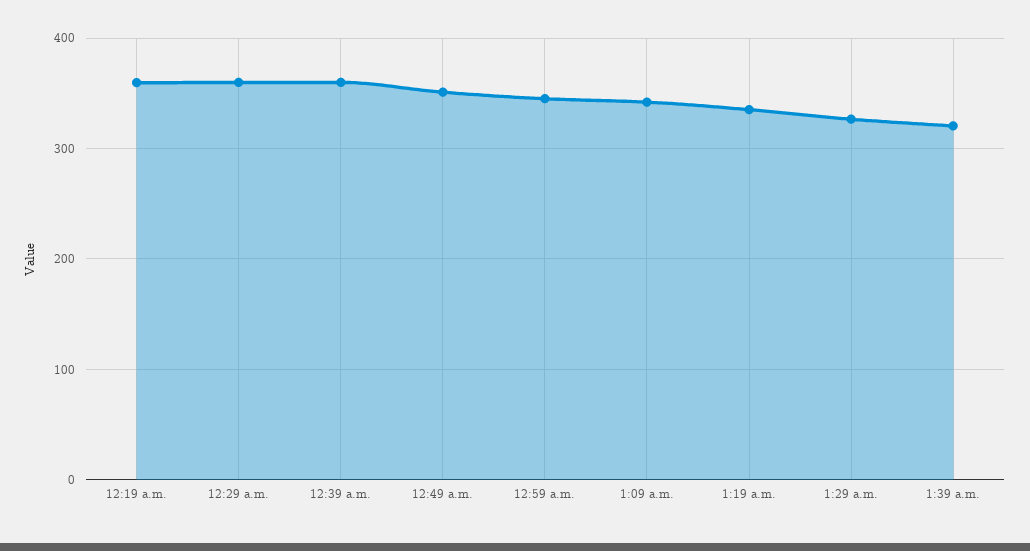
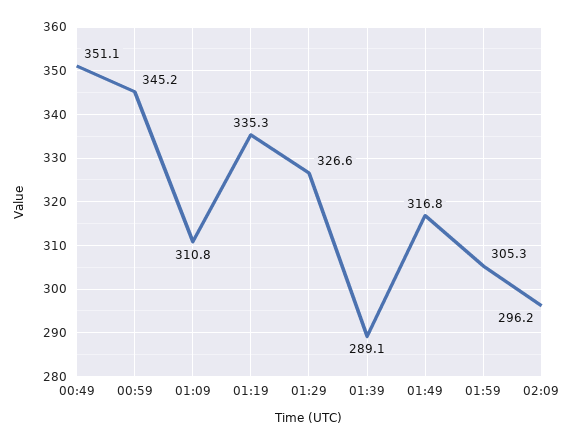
12:19 a.m.: 360 -> none
12:29 a.m.: 360 -> none
12:39 a.m.: 360 -> none
1:09 a.m.: 340 -> 310.8
1:39 a.m.: 320 -> 289.1
01:49: none -> 316.8
01:59: none -> 305.3
02:09: none -> 296.2

